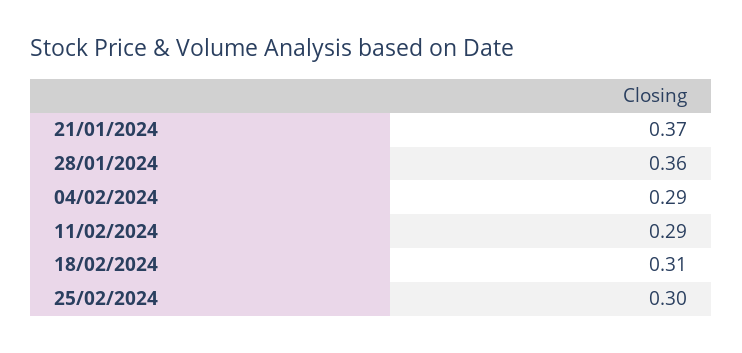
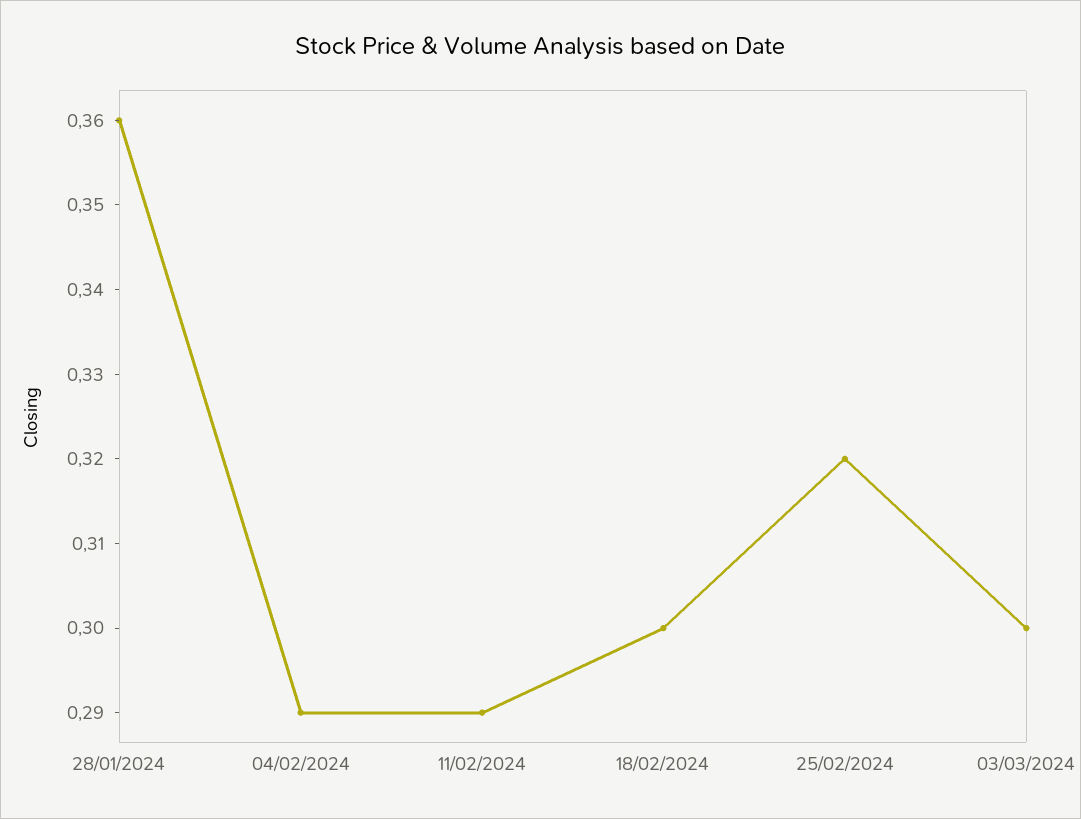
21/01/2024: 0.37 -> none
18/02/2024: 0.31 -> 0.3
25/02/2024: 0.3 -> 0.32
03/03/2024: none -> 0.3

